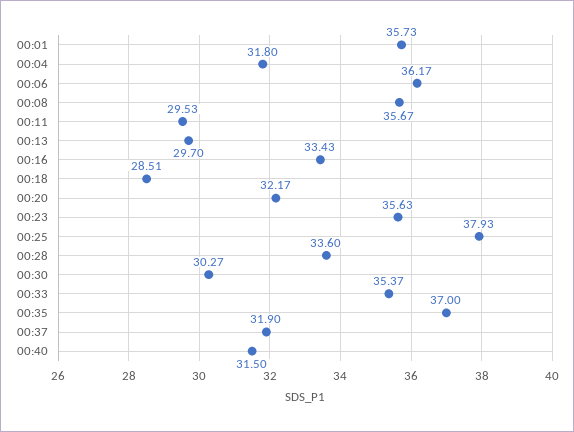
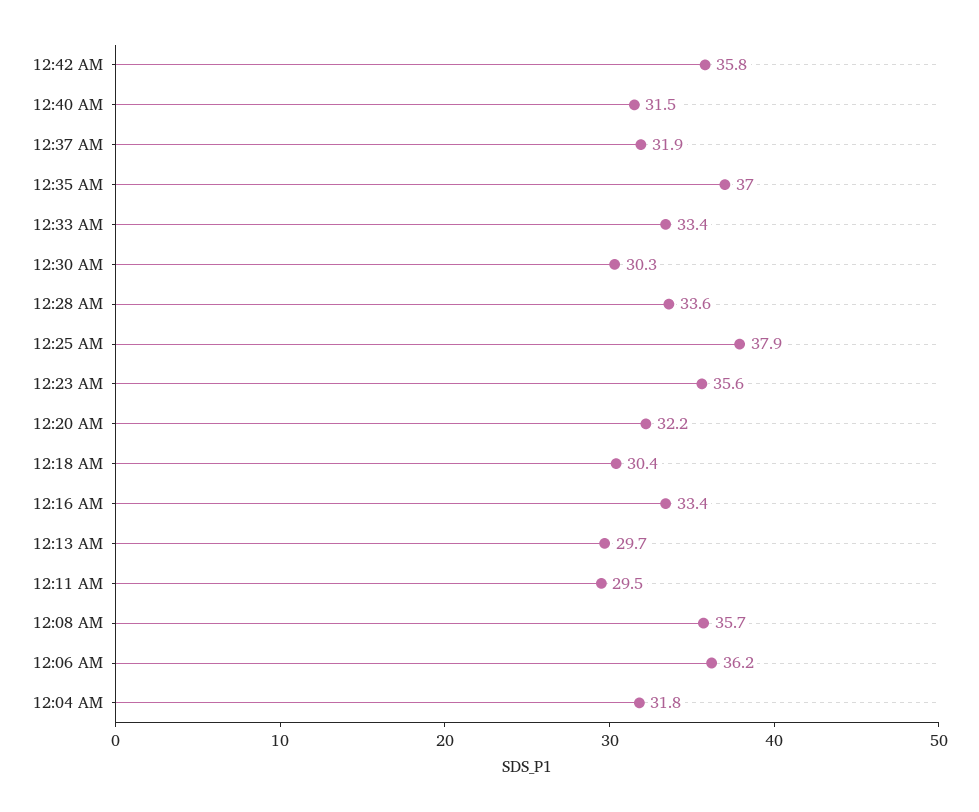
00:01: 35.73 -> none
00:18: 28.51 -> 30.4
00:33: 35.37 -> 33.4
12:42 AM: none -> 35.8

